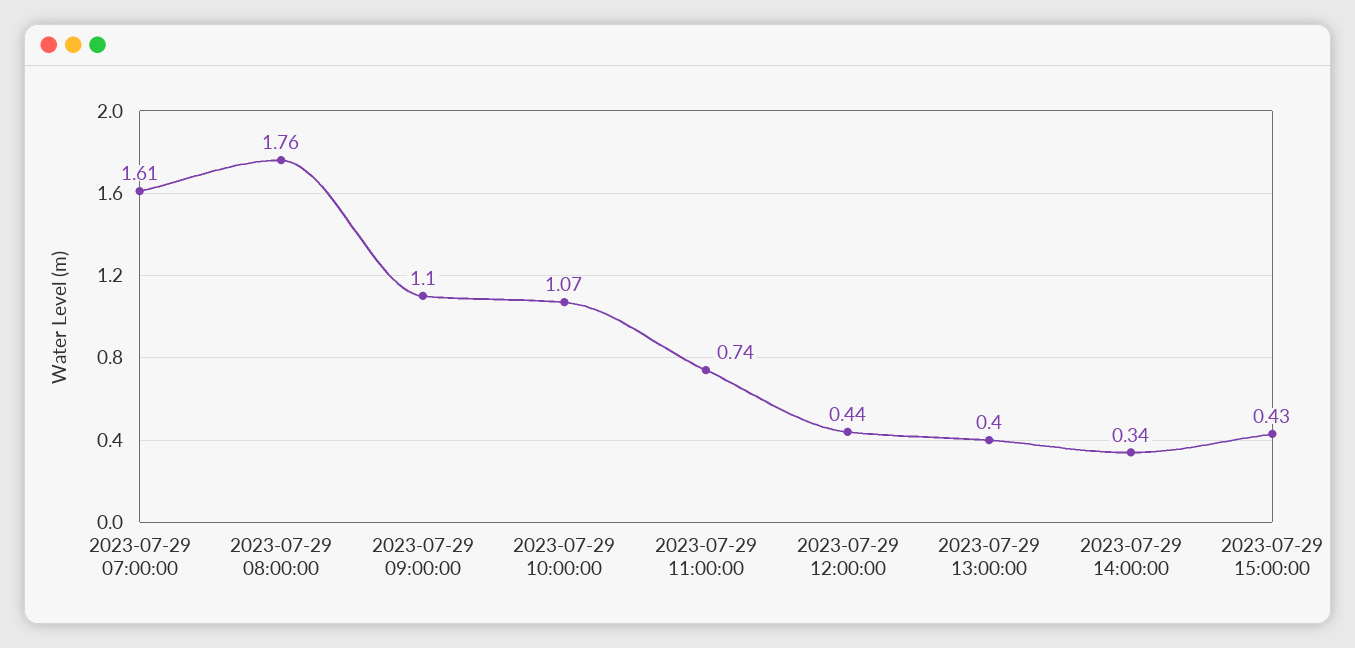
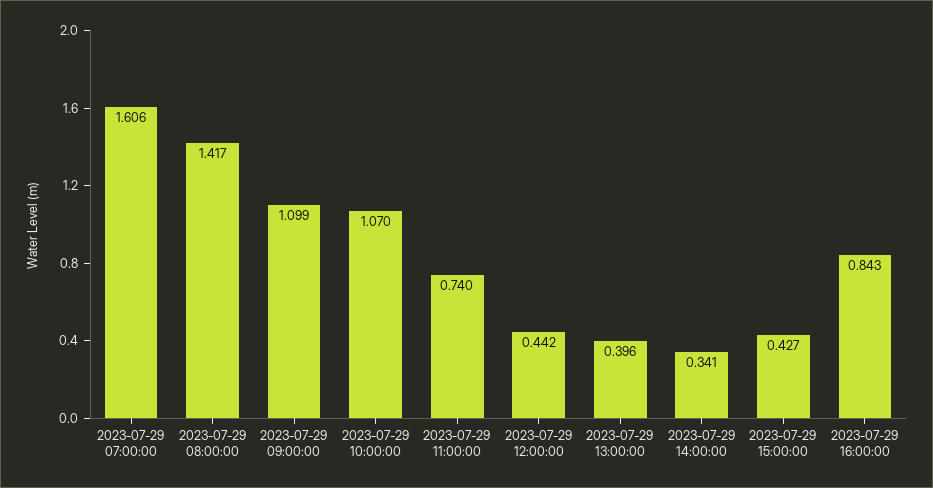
2023-07-29 08:00:00: 1.76 -> 1.417
2023-07-29 16:00:00: none -> 0.843

